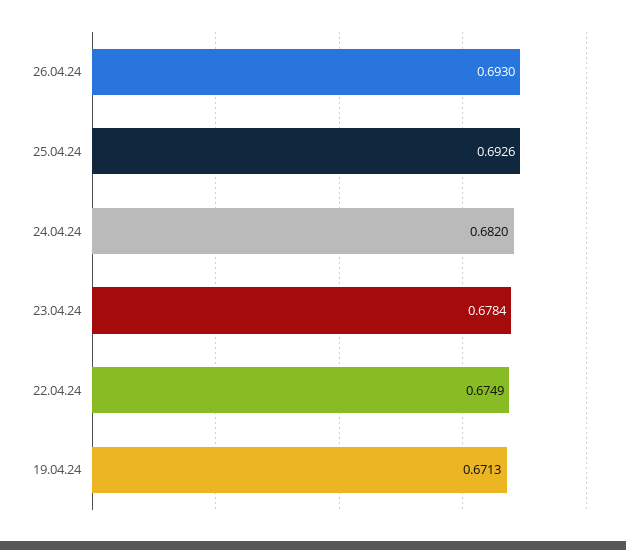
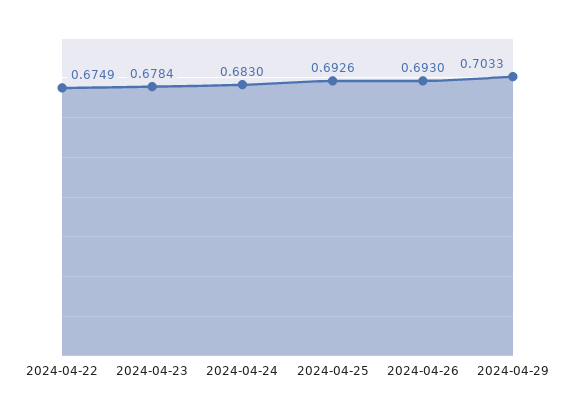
24.04.24: 0.682 -> 0.683
19.04.24: 0.6713 -> none
2024-04-29: none -> 0.7033

